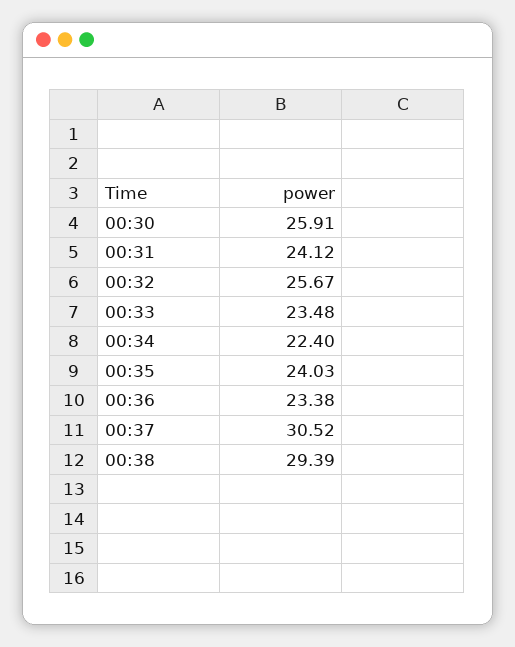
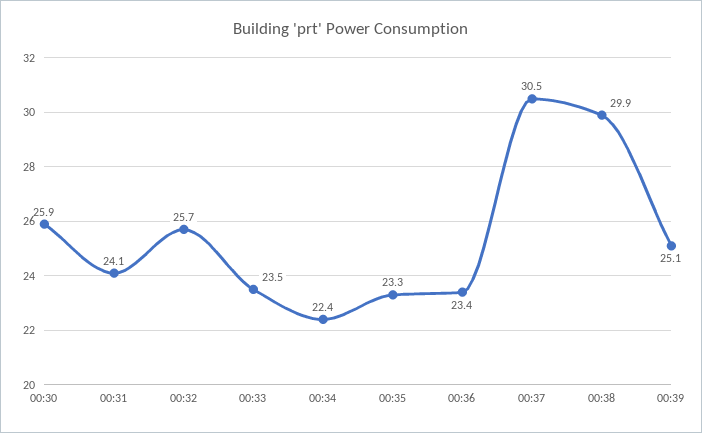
00:35: 24.03 -> 23.3
00:38: 29.39 -> 29.9
00:39: none -> 25.1

